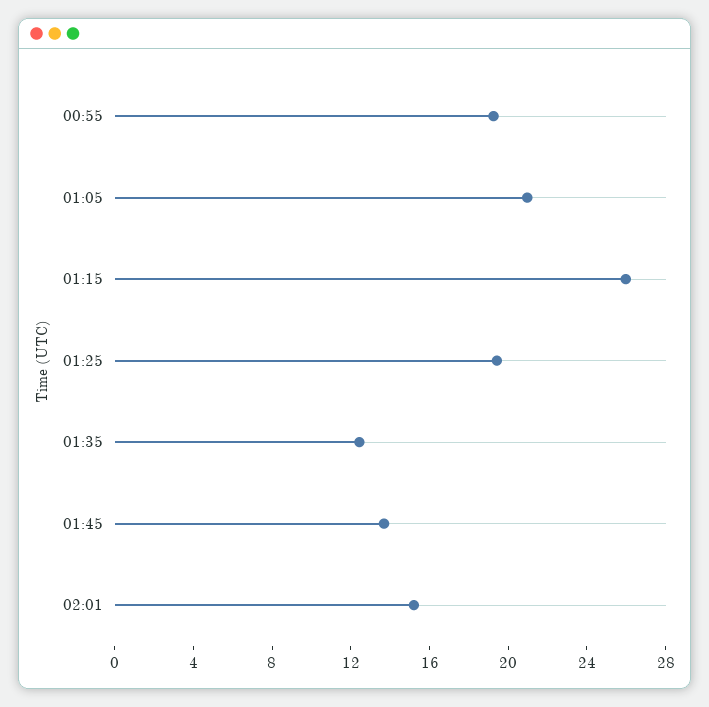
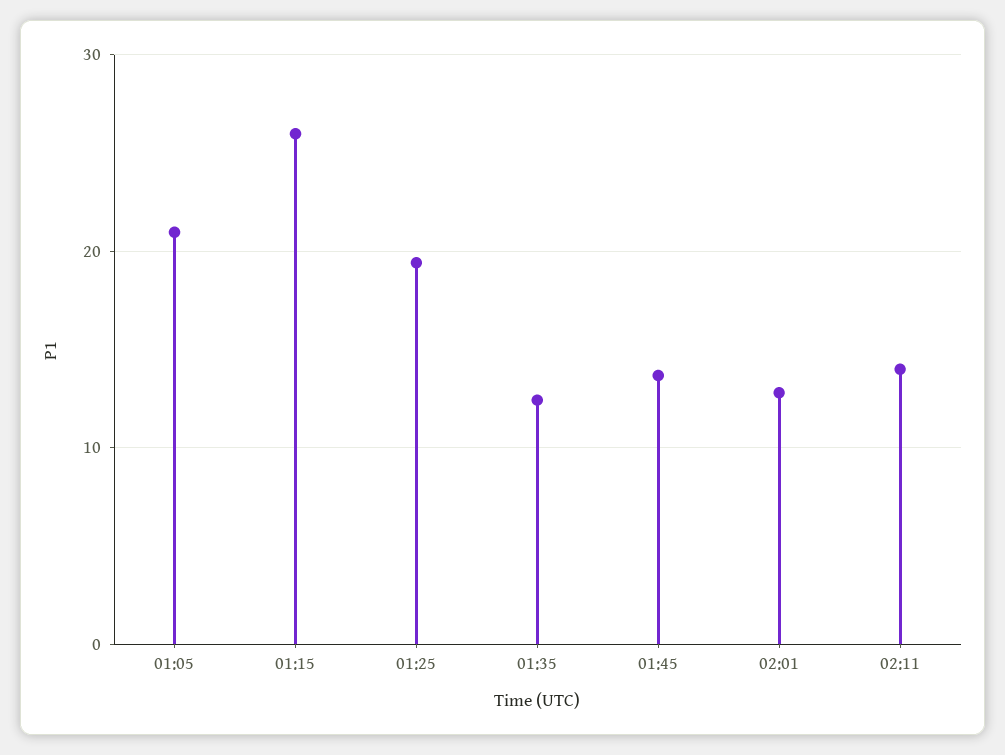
00:55: 19 -> none
02:01: 15 -> 13
02:11: none -> 14

